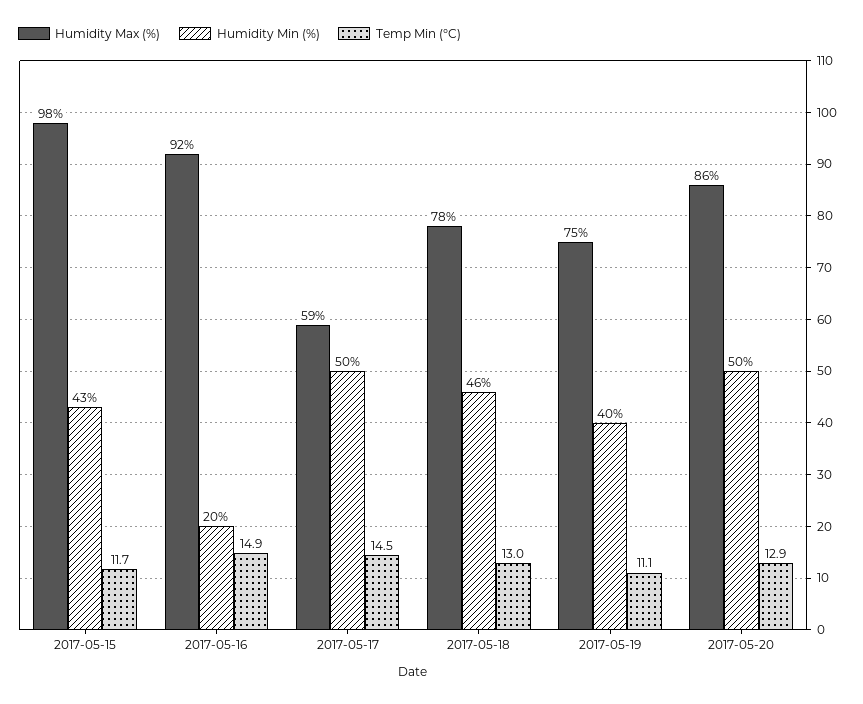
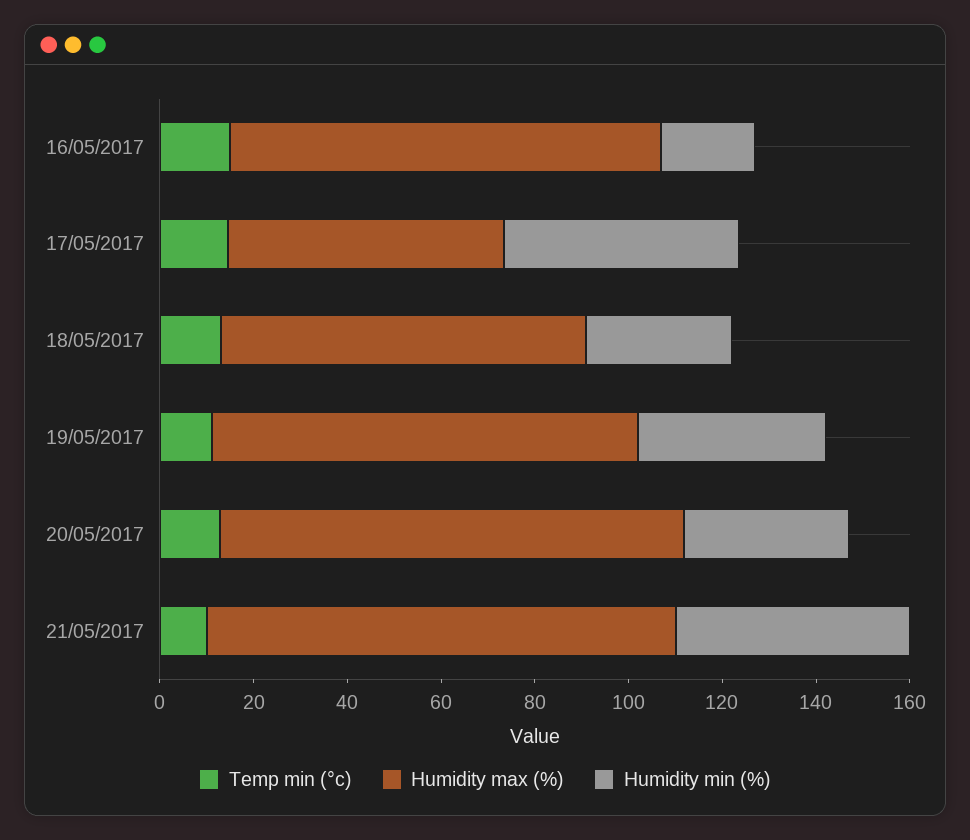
Humidity Max (%), 2017-05-15: 98 -> none
Humidity Min (%), 2017-05-15: 43 -> none
Temp Min (°C), 2017-05-15: 11.7 -> none
Humidity Min (%), 2017-05-18: 46 -> 30
Humidity Max (%), 2017-05-19: 75 -> 90
Humidity Max (%), 2017-05-20: 86 -> 100
Humidity Min (%), 2017-05-20: 50 -> 35
Temp Min (°C), 21/05/2017: none -> 10
Humidity Max (%), 21/05/2017: none -> 100
Humidity Min (%), 21/05/2017: none -> 50

